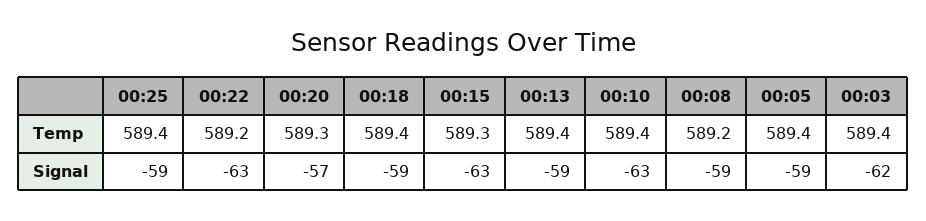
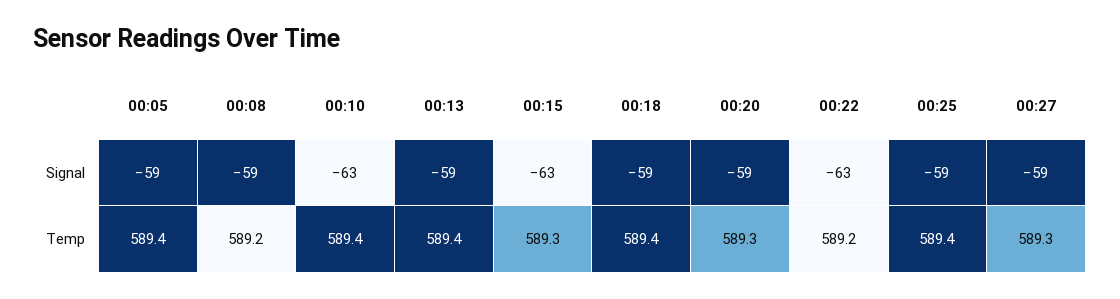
00:03, Temp: 589.4 -> none
00:20, Signal: -57 -> -59
00:03, Signal: -62 -> none
00:27, Signal: none -> -59
00:27, Temp: none -> 589.3

